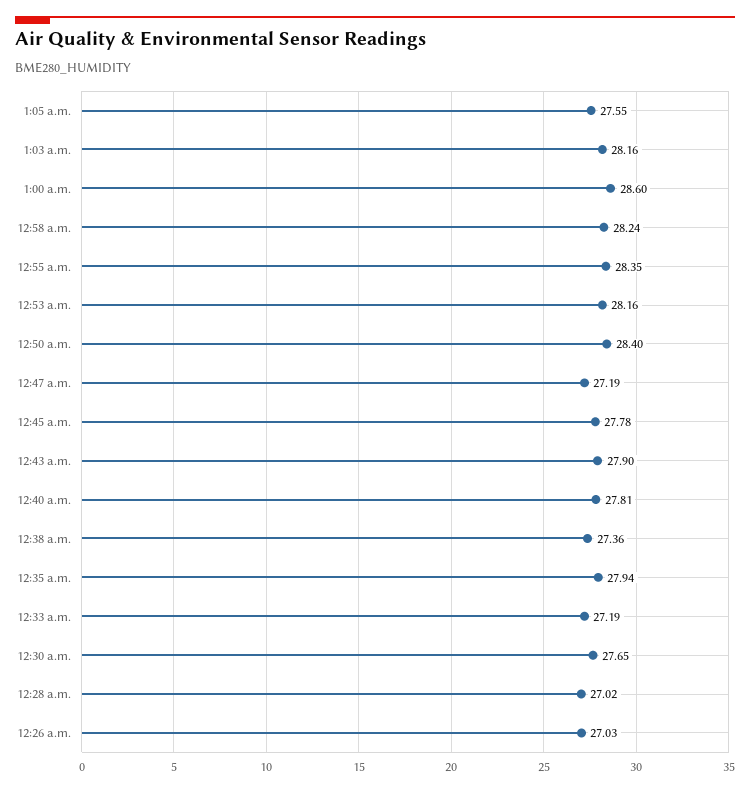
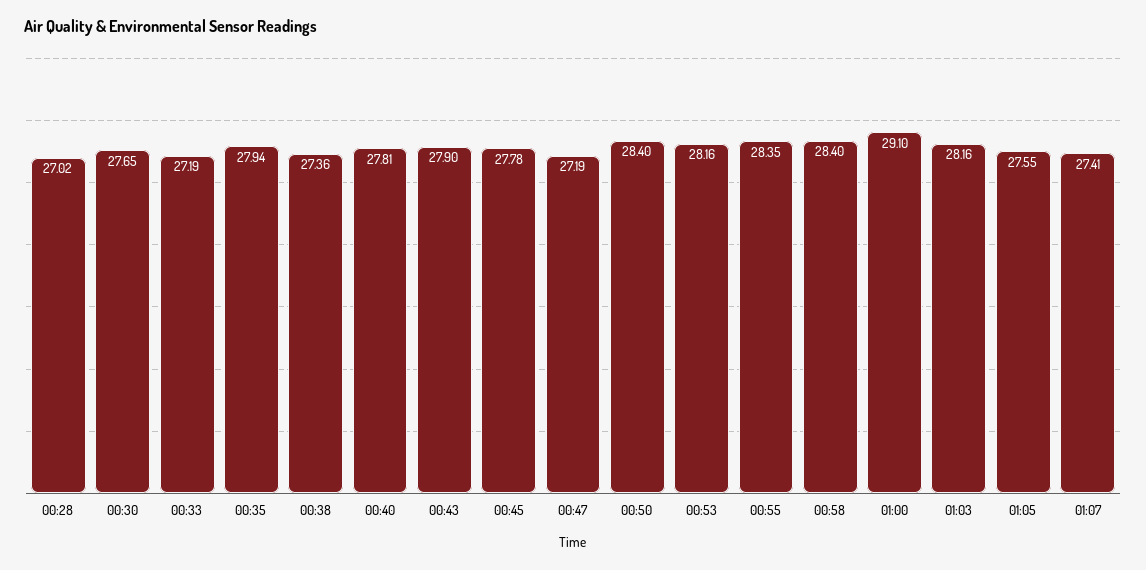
1:00 a.m.: 28.6 -> 29.1
12:58 a.m.: 28.24 -> 28.4
12:26 a.m.: 27.03 -> none
01:07: none -> 27.41

